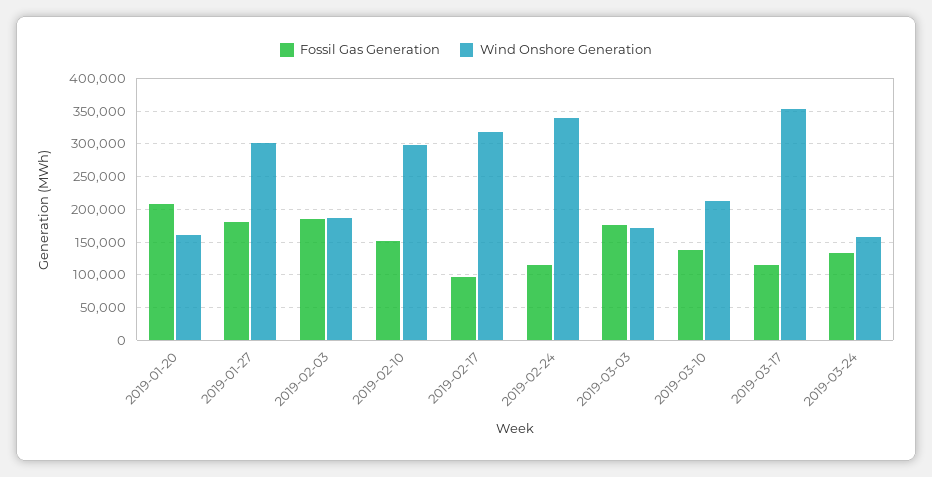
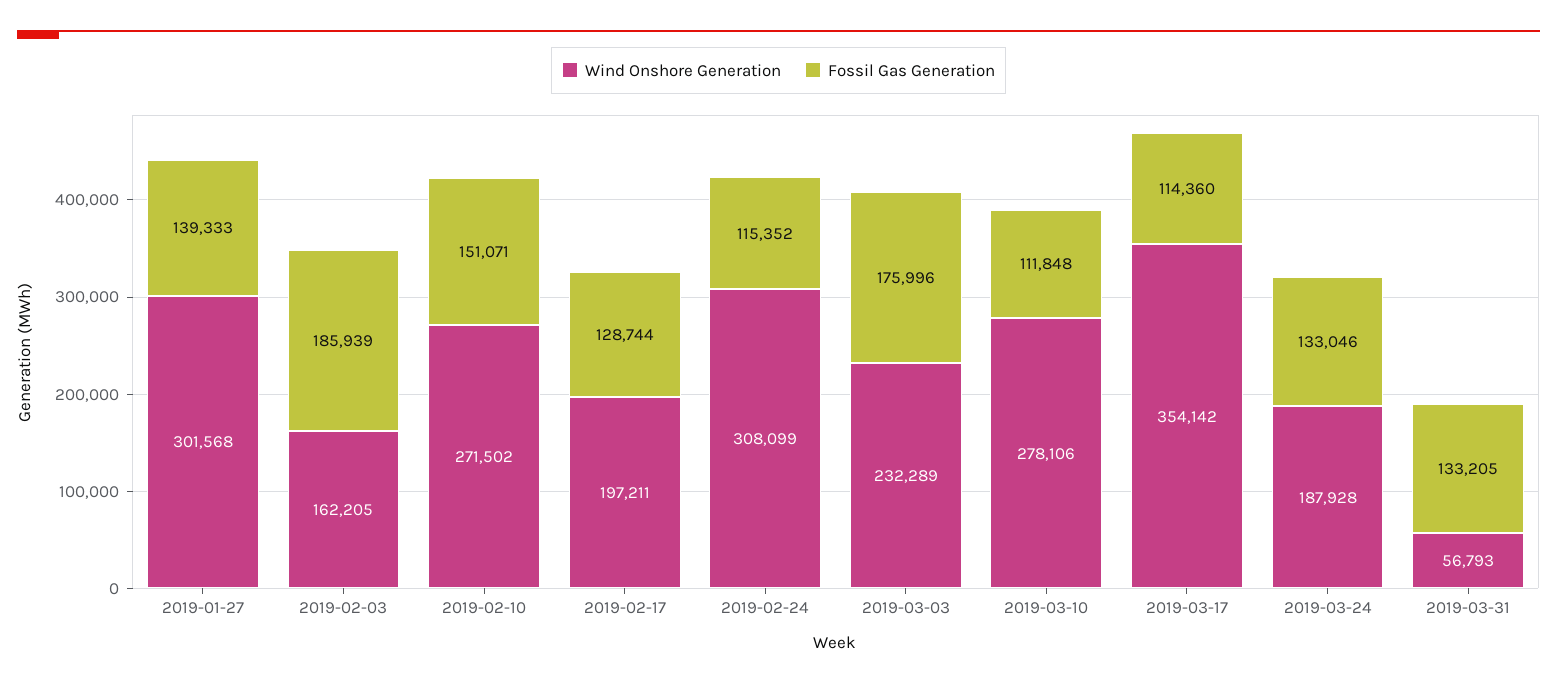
Fossil Gas Generation, 2019-01-20: 210000 -> none
Wind Onshore Generation, 2019-01-20: 160000 -> none
Fossil Gas Generation, 2019-01-27: 180000 -> 139333
Wind Onshore Generation, 2019-02-03: 190000 -> 162205
Wind Onshore Generation, 2019-02-10: 300000 -> 271502
Fossil Gas Generation, 2019-02-17: 100000 -> 128744
Wind Onshore Generation, 2019-02-17: 320000 -> 197211
Wind Onshore Generation, 2019-02-24: 340000 -> 308099
Wind Onshore Generation, 2019-03-03: 170000 -> 232289
Fossil Gas Generation, 2019-03-10: 140000 -> 111848
Wind Onshore Generation, 2019-03-10: 210000 -> 278106
Wind Onshore Generation, 2019-03-24: 160000 -> 187928
Wind Onshore Generation, 2019-03-31: none -> 56793
Fossil Gas Generation, 2019-03-31: none -> 133205

